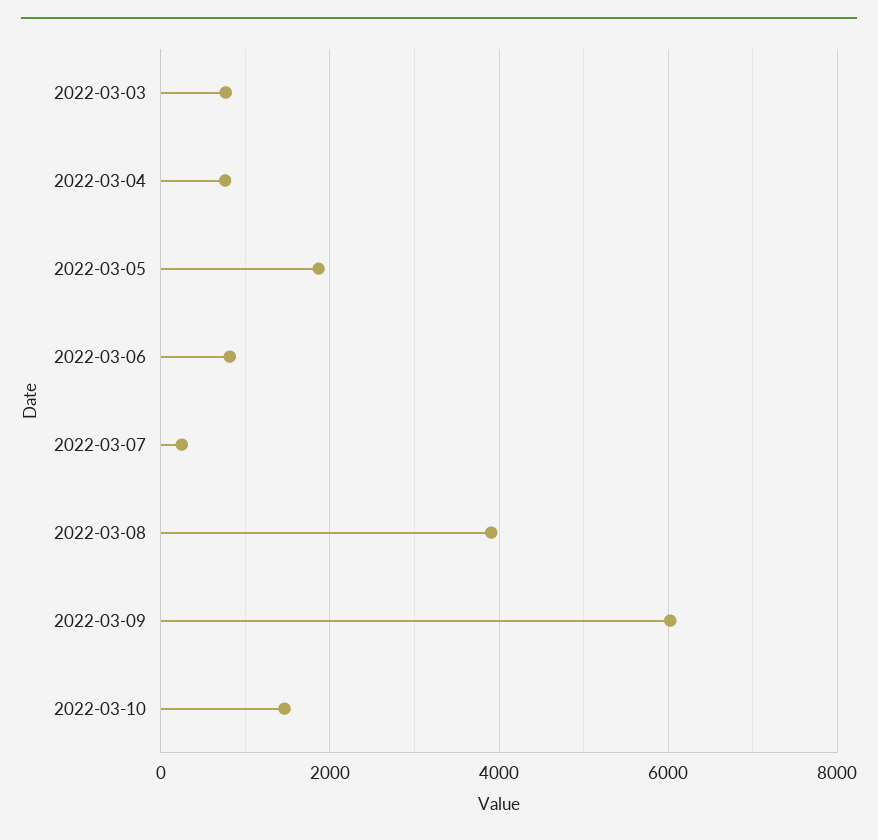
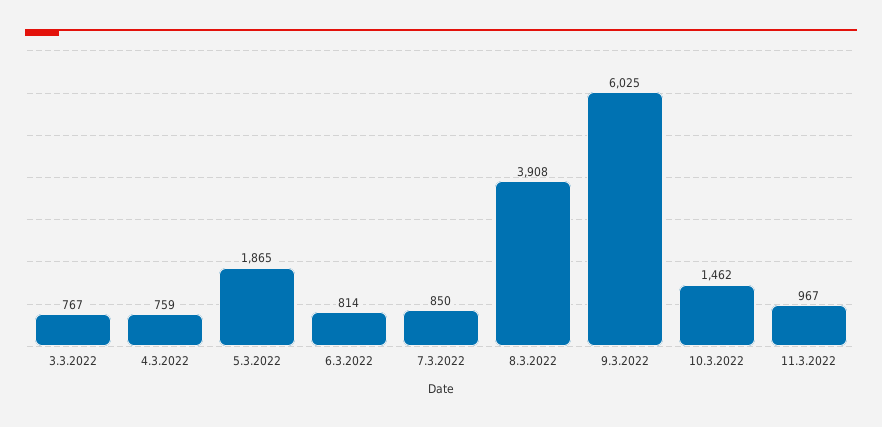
2022-03-07: 200 -> 850
11.3.2022: none -> 967

